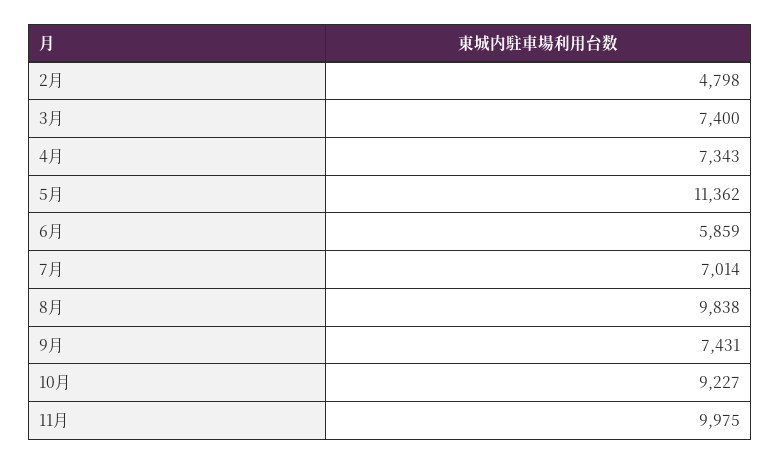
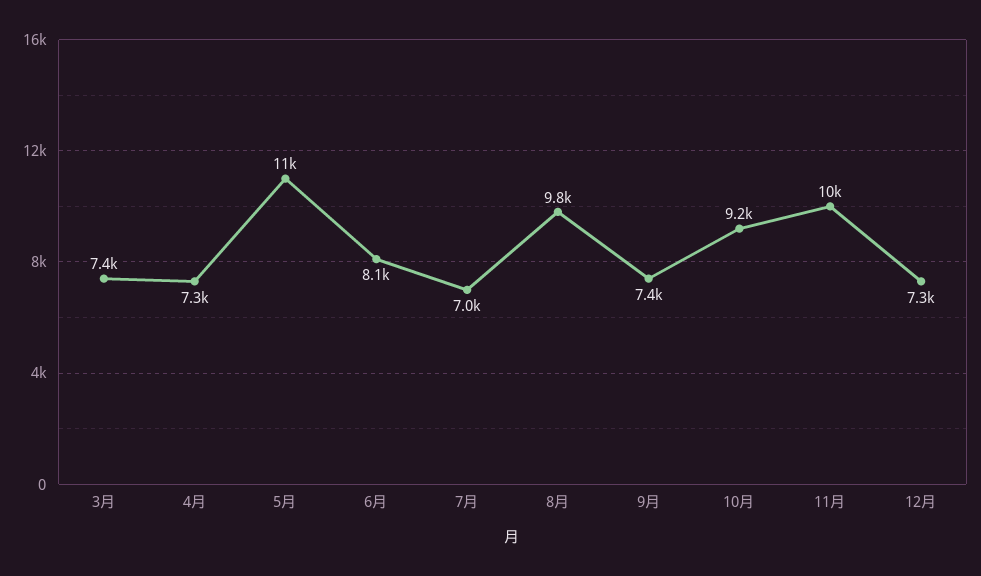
2月: 4798 -> none
6月: 5859 -> 8100
12月: none -> 7300

